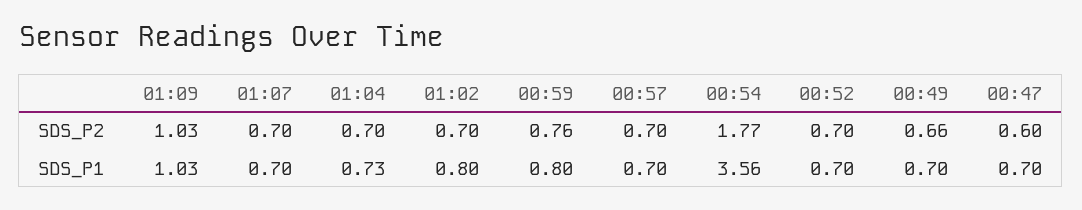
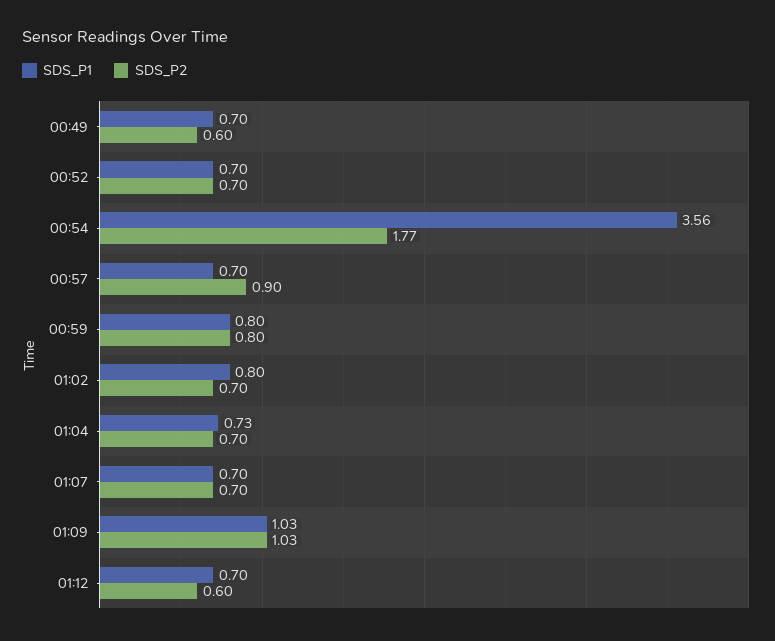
SDS_P2, 00:59: 0.76 -> 0.8
SDS_P2, 00:57: 0.7 -> 0.9
SDS_P2, 00:49: 0.66 -> 0.6
SDS_P2, 00:47: 0.6 -> none
SDS_P1, 00:47: 0.7 -> none
SDS_P1, 01:12: none -> 0.7
SDS_P2, 01:12: none -> 0.6

